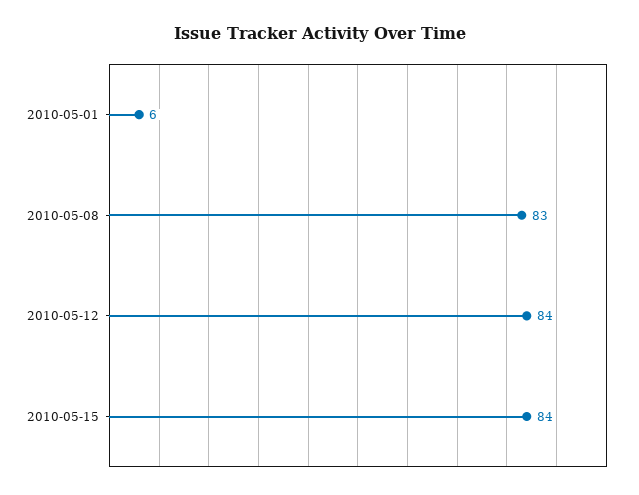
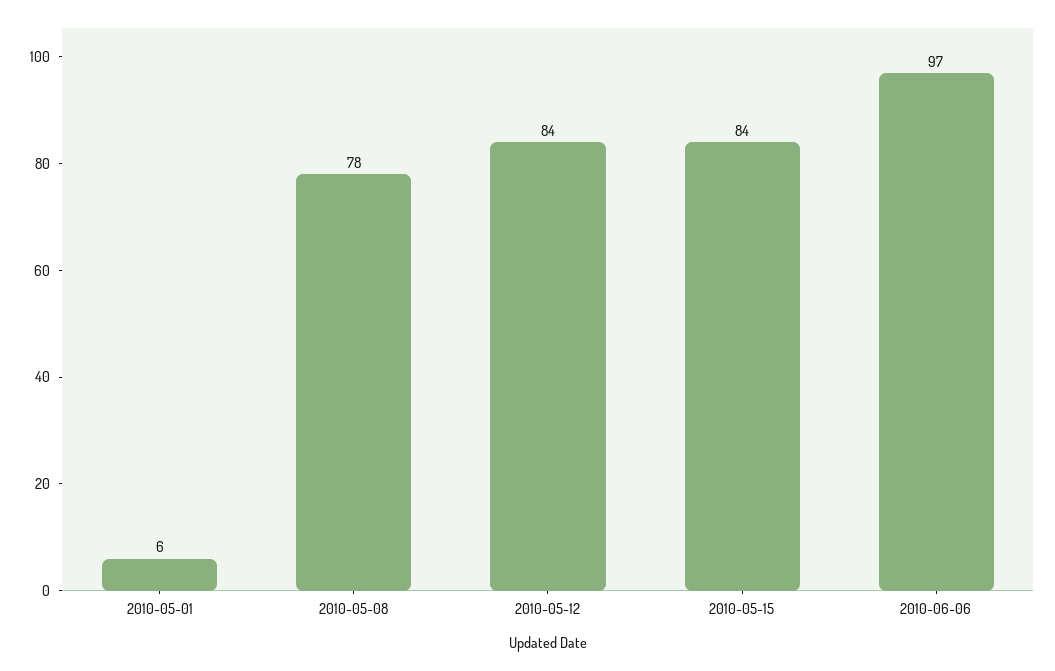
2010-05-08: 83 -> 78
2010-06-06: none -> 97

